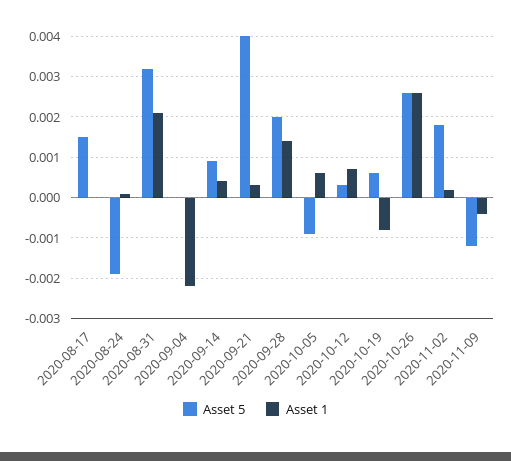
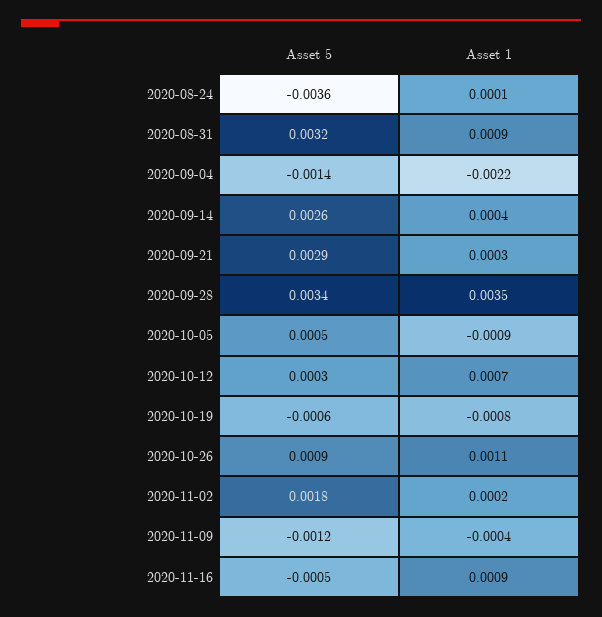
Asset 5, 2020-08-17: 0.0015 -> none
Asset 1, 2020-08-17: 0 -> none
Asset 5, 2020-08-24: -0.002 -> -0.0036
Asset 1, 2020-08-31: 0.002 -> 0.0009
Asset 5, 2020-09-04: 0 -> -0.0014
Asset 5, 2020-09-14: 0.001 -> 0.0026
Asset 5, 2020-09-21: 0.004 -> 0.0029
Asset 5, 2020-09-28: 0.002 -> 0.0034
Asset 1, 2020-09-28: 0.0015 -> 0.0035
Asset 5, 2020-10-05: -0.001 -> 0.0005
Asset 1, 2020-10-05: 0.0005 -> -0.0009
Asset 5, 2020-10-19: 0.0005 -> -0.0006
Asset 5, 2020-10-26: 0.0025 -> 0.0009
Asset 1, 2020-10-26: 0.0025 -> 0.0011
Asset 5, 2020-11-16: none -> -0.0005
Asset 1, 2020-11-16: none -> 0.0009

